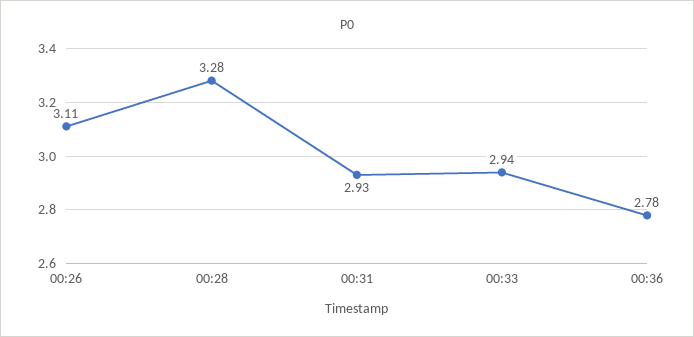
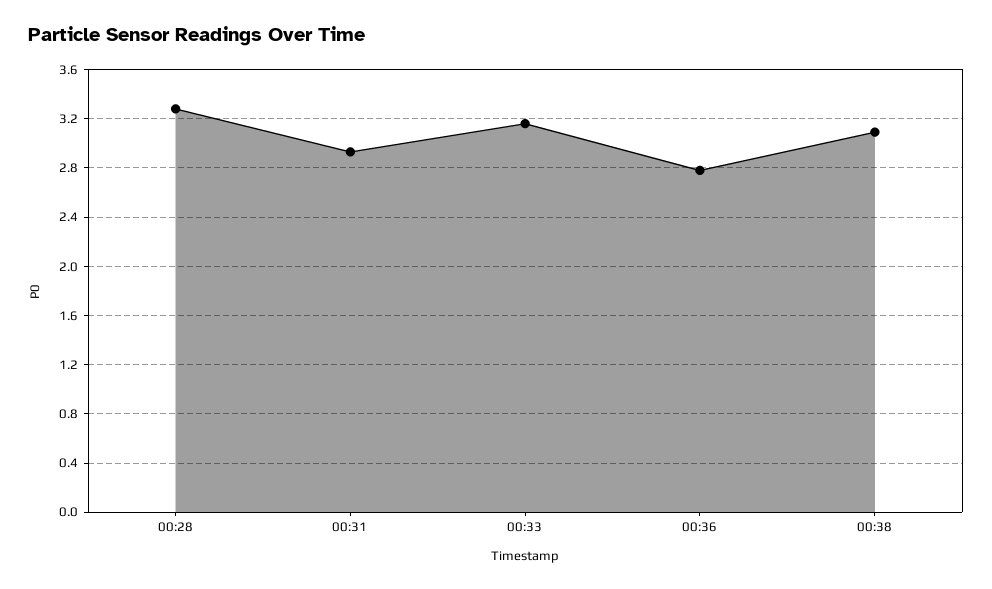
00:26: 3.11 -> none
00:33: 2.94 -> 3.15
00:38: none -> 3.1

